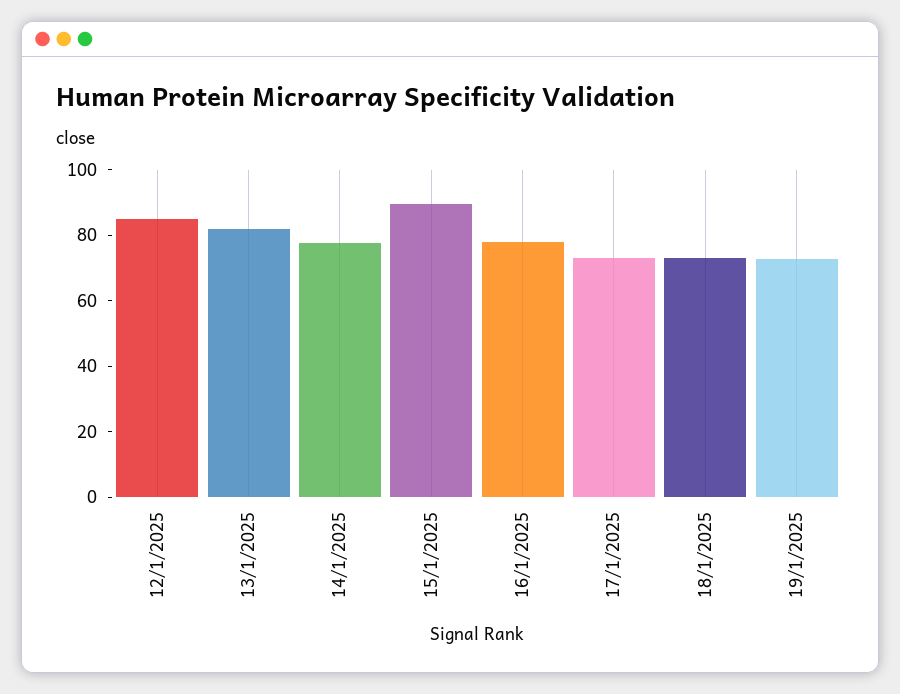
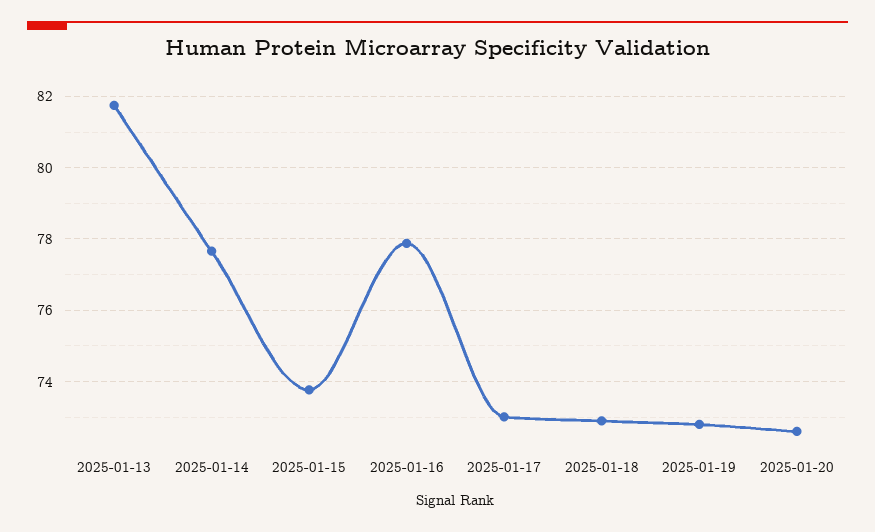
12/1/2025: 85 -> none
15/1/2025: 90 -> 73.8
2025-01-20: none -> 72.6

